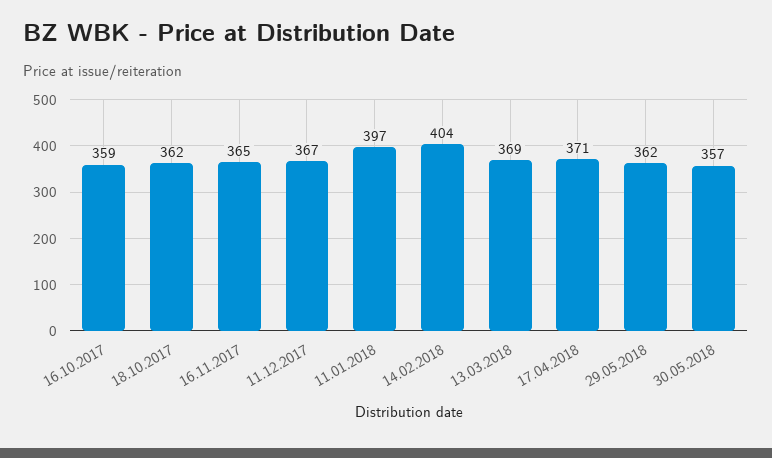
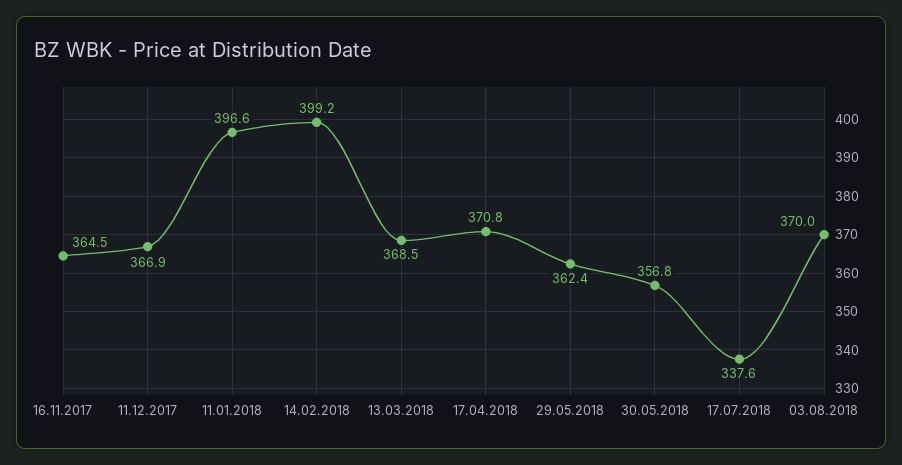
16.10.2017: 359 -> none
18.10.2017: 362 -> none
14.02.2018: 404 -> 399.2
17.07.2018: none -> 337.6
03.08.2018: none -> 370

